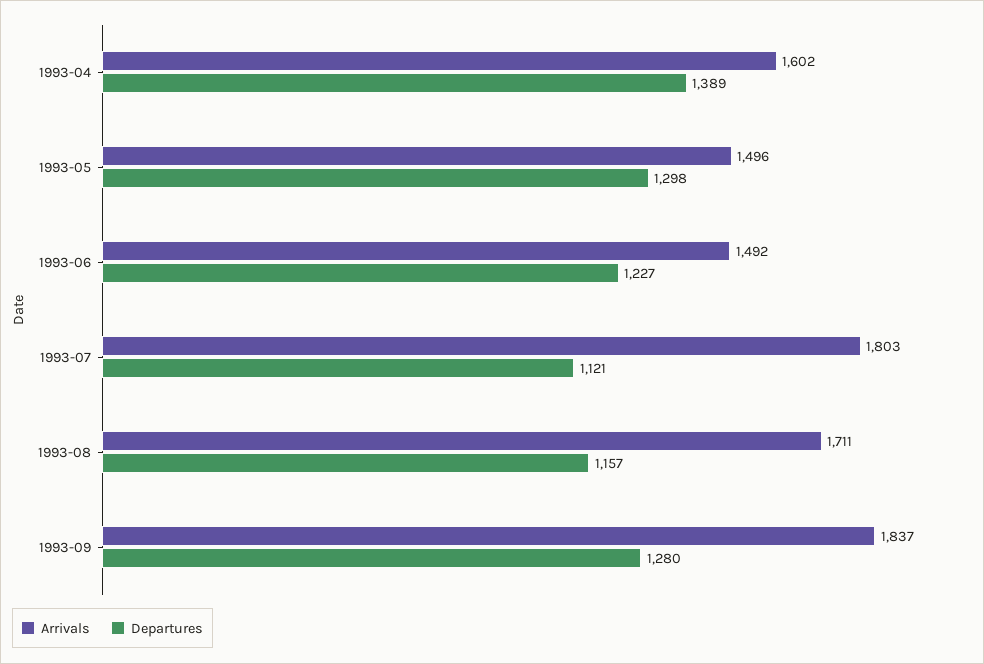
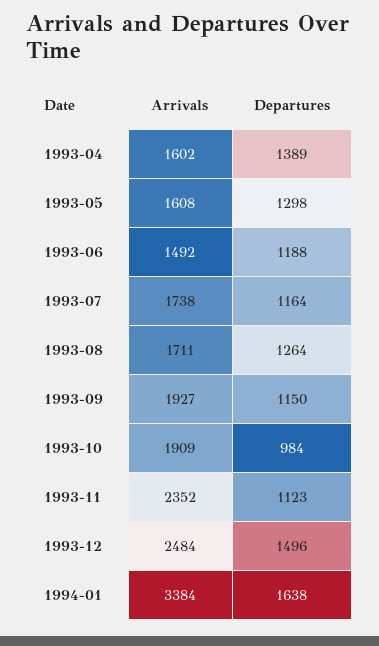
Arrivals, 1993-05: 1496 -> 1608
Departures, 1993-06: 1227 -> 1188
Arrivals, 1993-07: 1803 -> 1738
Departures, 1993-07: 1121 -> 1164
Departures, 1993-08: 1157 -> 1264
Arrivals, 1993-09: 1837 -> 1927
Departures, 1993-09: 1280 -> 1150
Arrivals, 1993-10: none -> 1909
Departures, 1993-10: none -> 984
Arrivals, 1993-11: none -> 2352
Departures, 1993-11: none -> 1123
Arrivals, 1993-12: none -> 2484
Departures, 1993-12: none -> 1496
Arrivals, 1994-01: none -> 3384
Departures, 1994-01: none -> 1638

